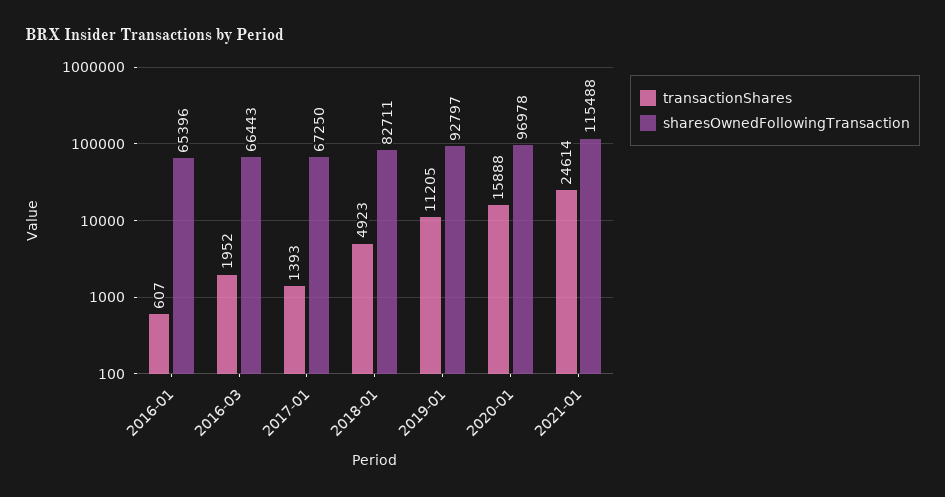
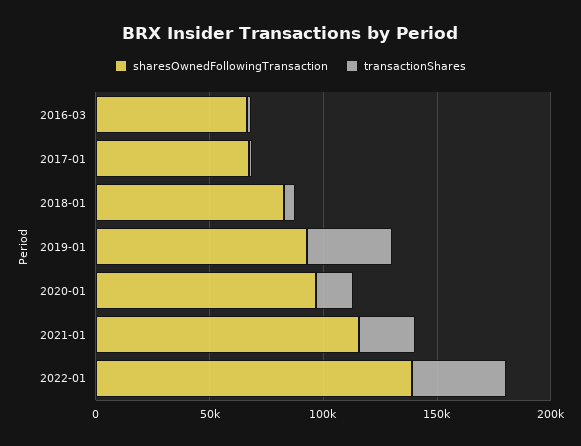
transactionShares, 2016-01: 607 -> none
sharesOwnedFollowingTransaction, 2016-01: 65396 -> none
transactionShares, 2019-01: 11205 -> 40000
sharesOwnedFollowingTransaction, 2022-01: none -> 140000
transactionShares, 2022-01: none -> 40000

